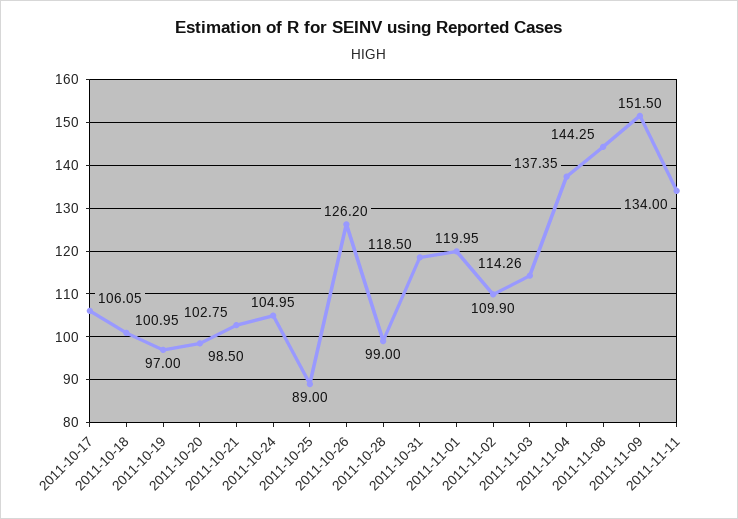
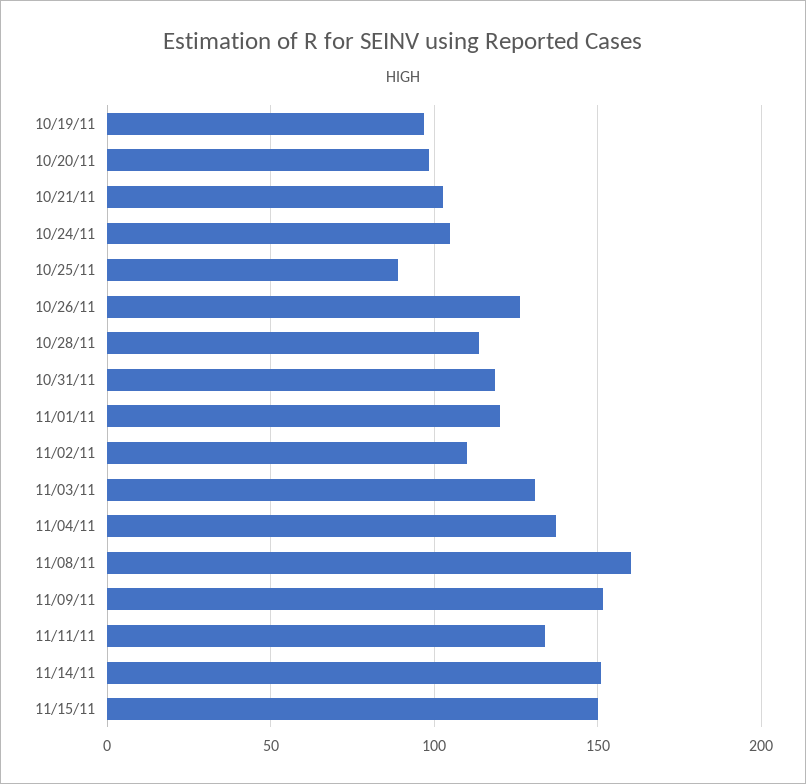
2011-10-17: 106.05 -> none
2011-10-18: 100.95 -> none
2011-10-28: 99 -> 115
2011-11-03: 114.26 -> 130
2011-11-08: 144.25 -> 160
11/14/11: none -> 150
11/15/11: none -> 150

